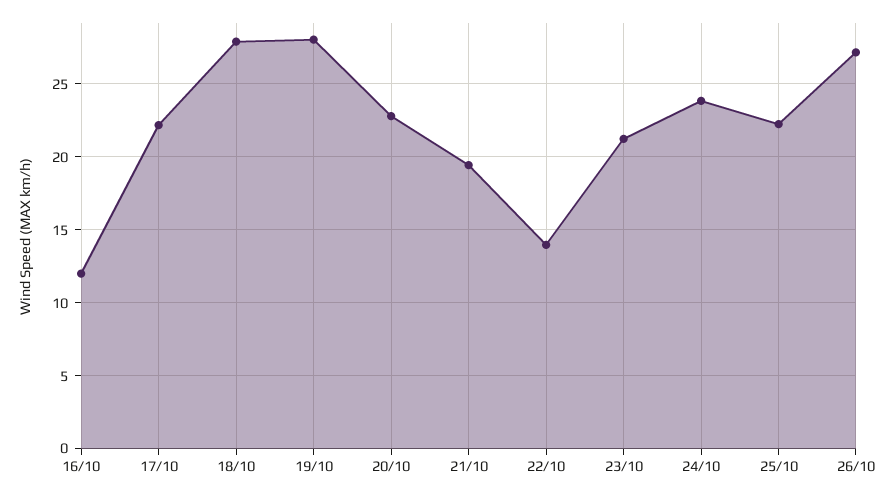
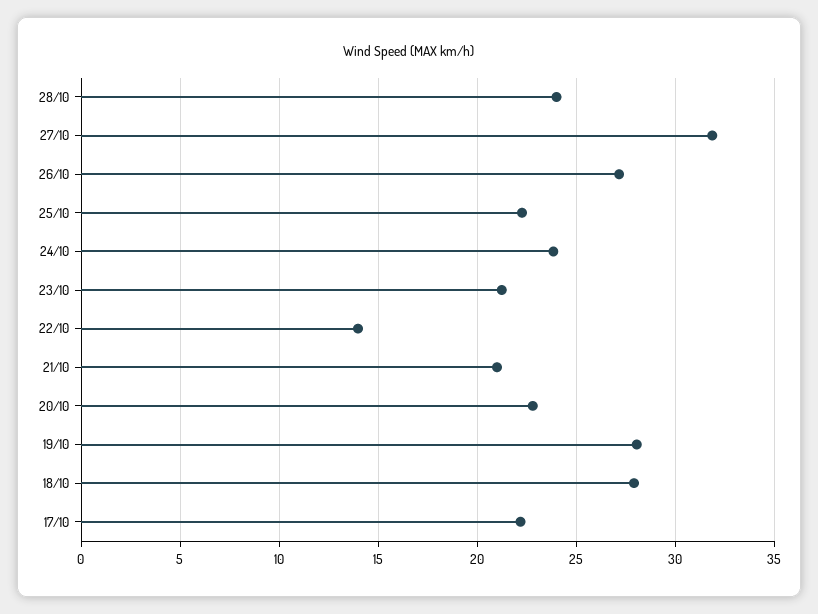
16/10: 12 -> none
21/10: 19.5 -> 21
28/10: none -> 24
27/10: none -> 32

